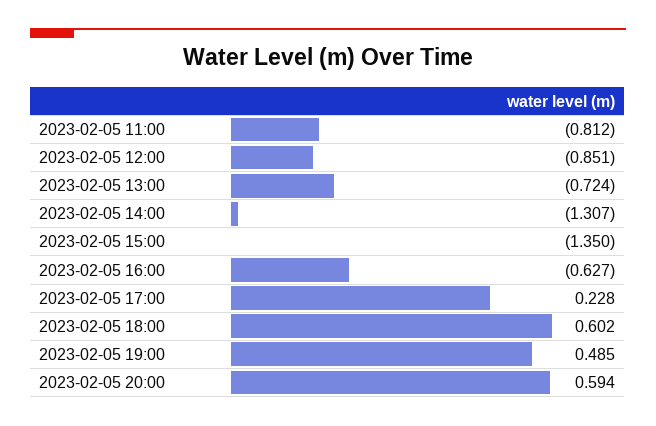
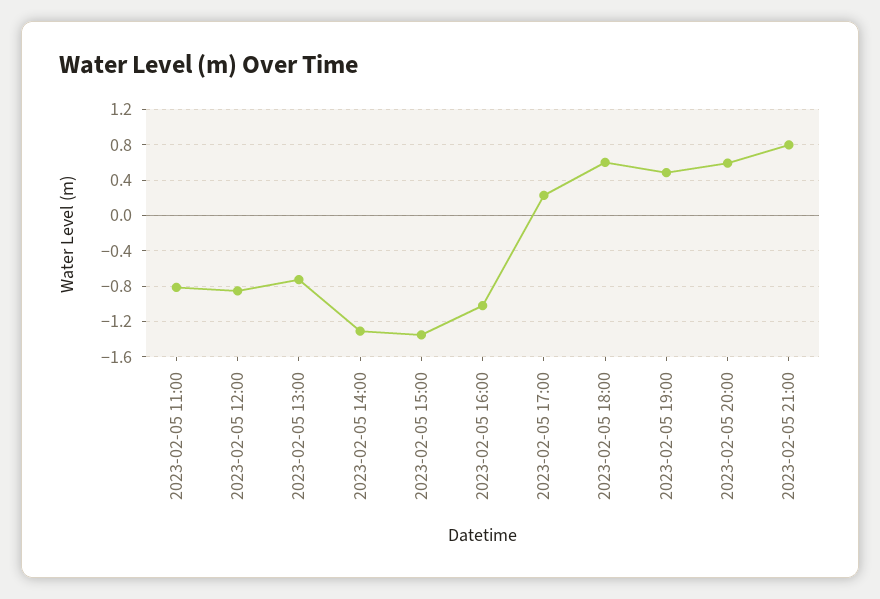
2023-02-05 16:00: -0.627 -> -1
2023-02-05 21:00: none -> 0.8

